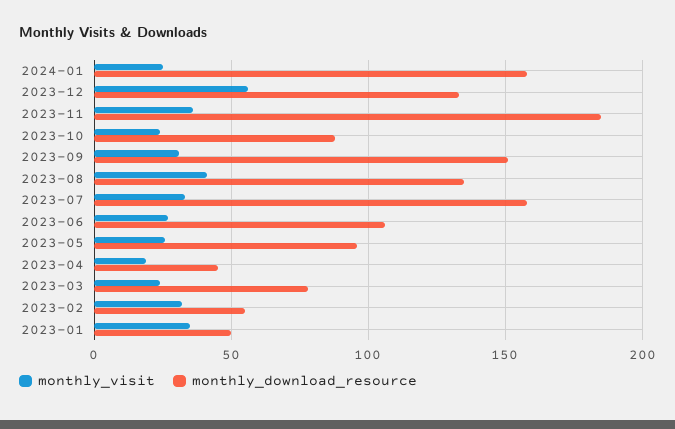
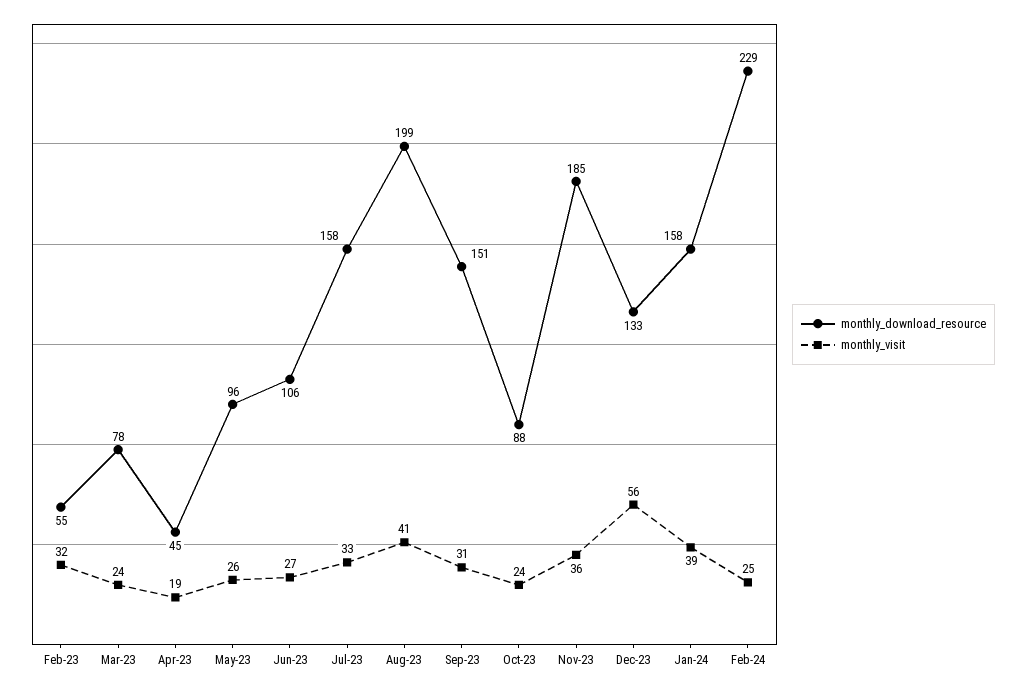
monthly_visit, 2024-01: 25 -> 39
monthly_download_resource, 2023-08: 135 -> 199
monthly_visit, 2023-01: 35 -> none
monthly_download_resource, 2023-01: 50 -> none
monthly_download_resource, Feb-24: none -> 229
monthly_visit, Feb-24: none -> 25

